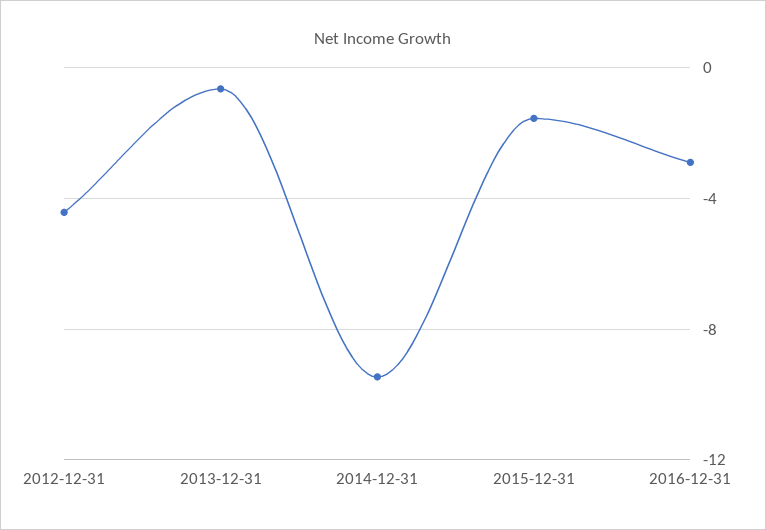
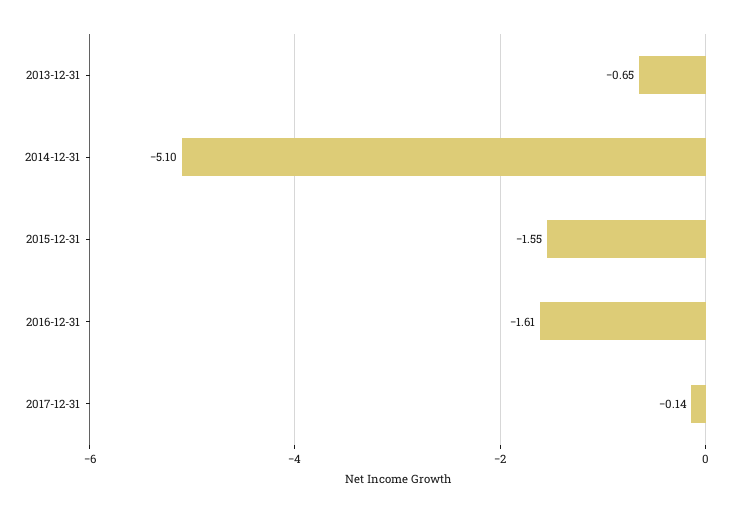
2012-12-31: -4.5 -> none
2014-12-31: -9.5 -> -5.1
2016-12-31: -3 -> -1.61
2017-12-31: none -> -0.14

